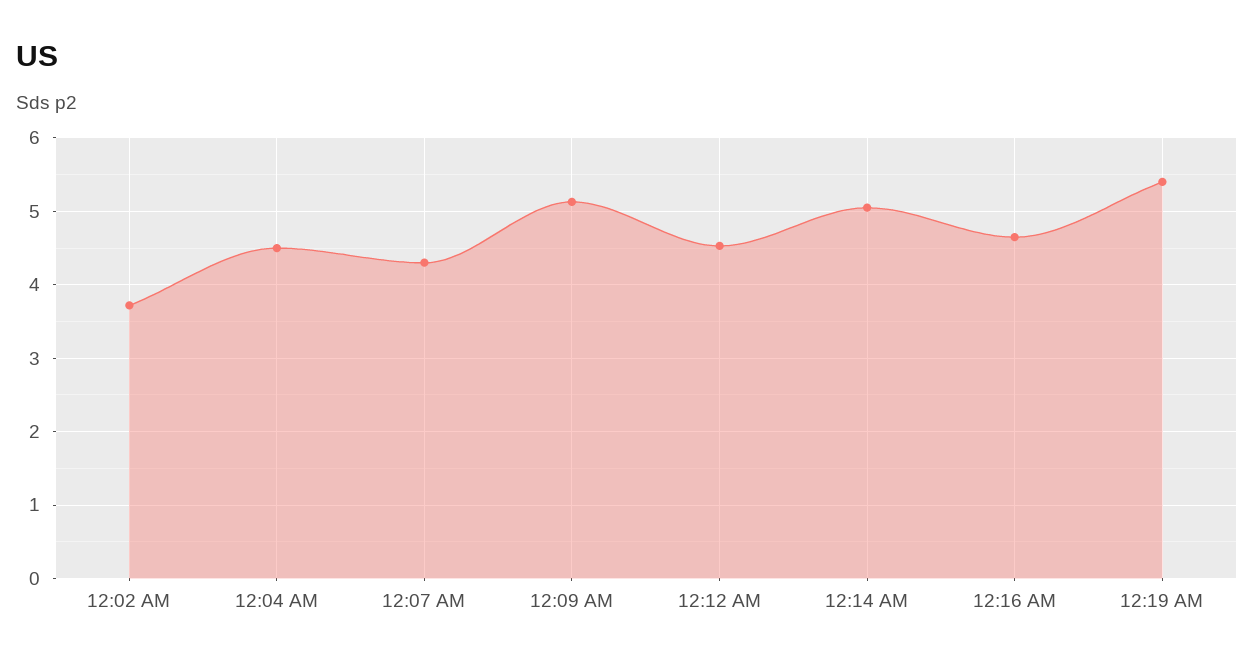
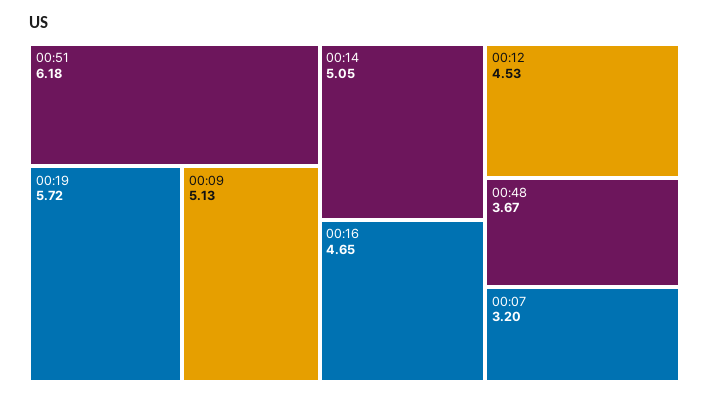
12:02 AM: 3.7 -> none
12:04 AM: 4.5 -> none
12:07 AM: 4.3 -> 3.2
12:19 AM: 5.4 -> 5.72
00:51: none -> 6.18
00:48: none -> 3.67

